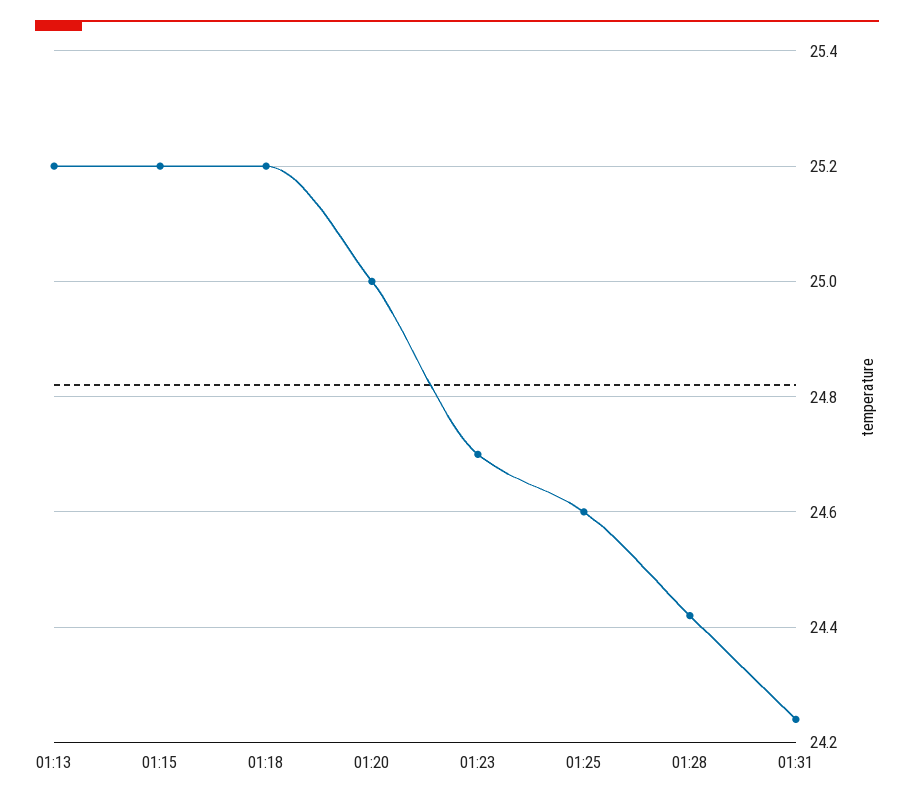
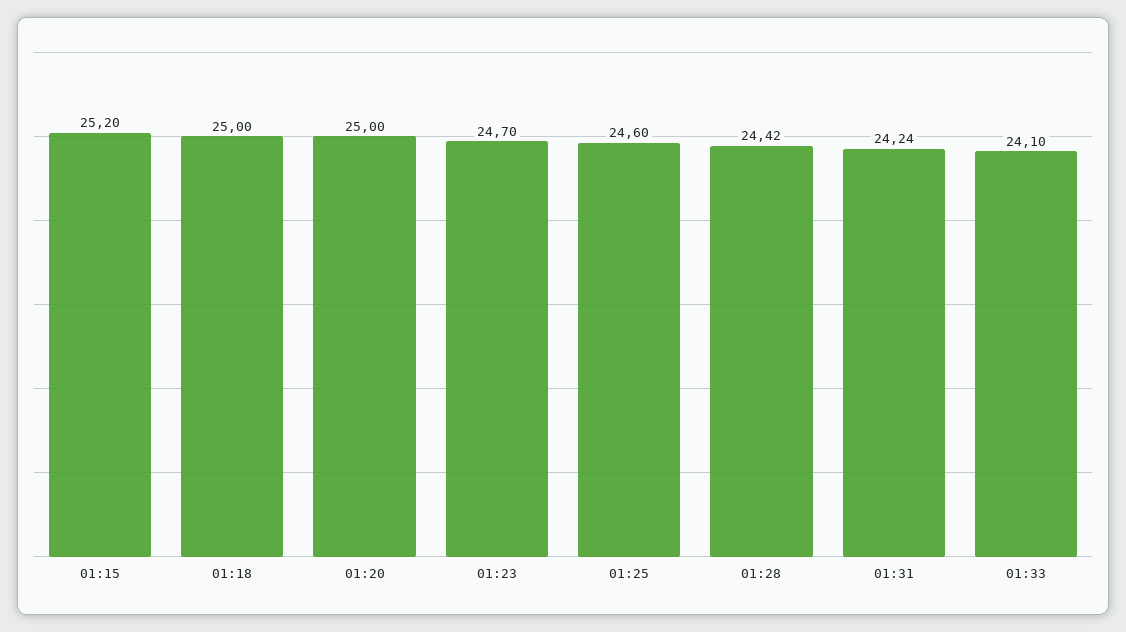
01:13: 25.2 -> none
01:18: 25.2 -> 25
01:33: none -> 24.1

